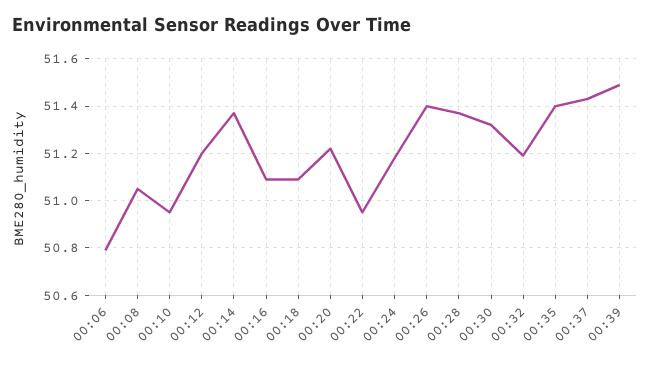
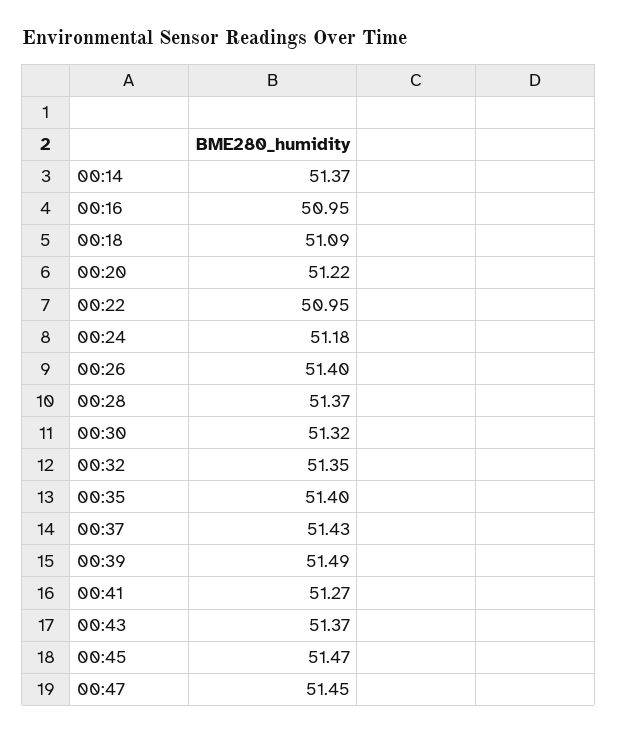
00:06: 50.8 -> none
00:08: 51.05 -> none
00:10: 50.95 -> none
00:12: 51.2 -> none
00:16: 51.1 -> 50.95
00:32: 51.2 -> 51.35
00:41: none -> 51.27
00:43: none -> 51.37
00:45: none -> 51.47
00:47: none -> 51.45

